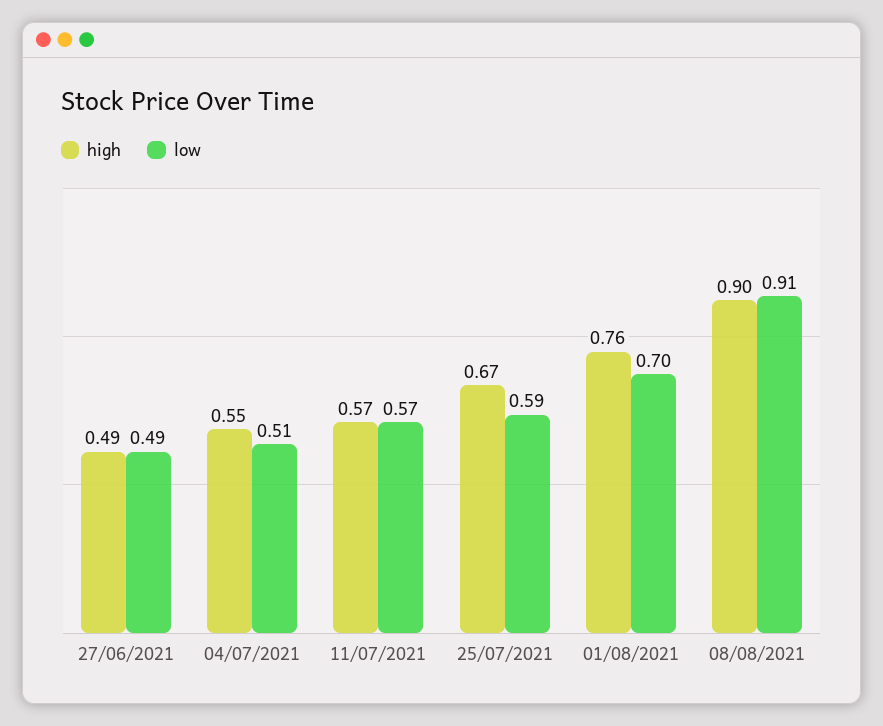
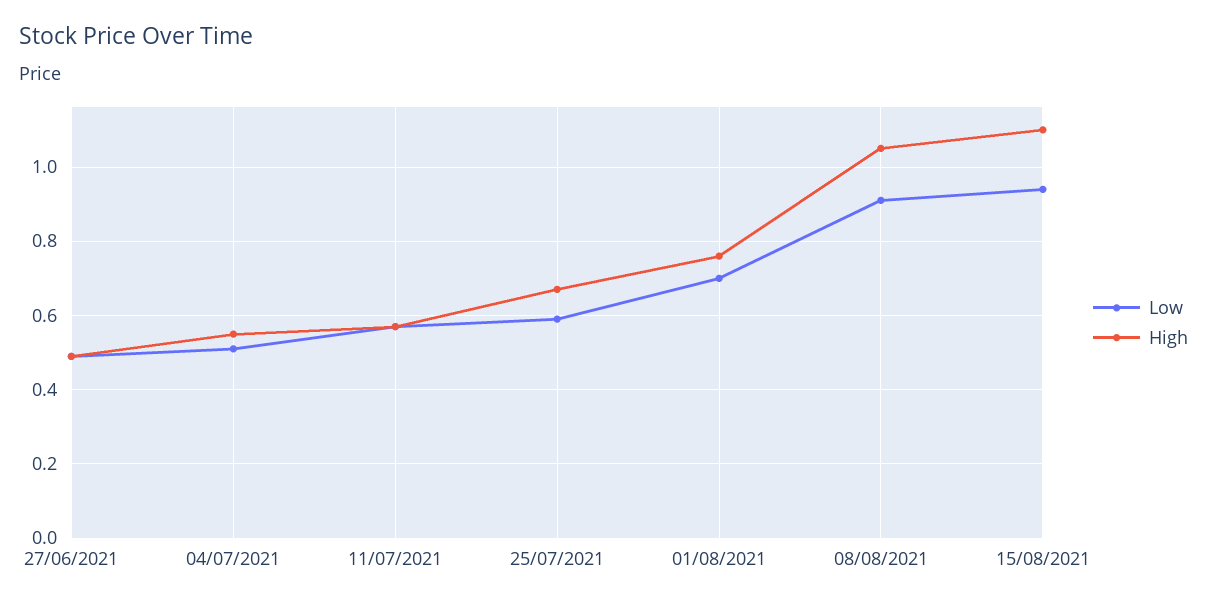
high, 08/08/2021: 0.9 -> 1.05
low, 15/08/2021: none -> 0.95
high, 15/08/2021: none -> 1.1

